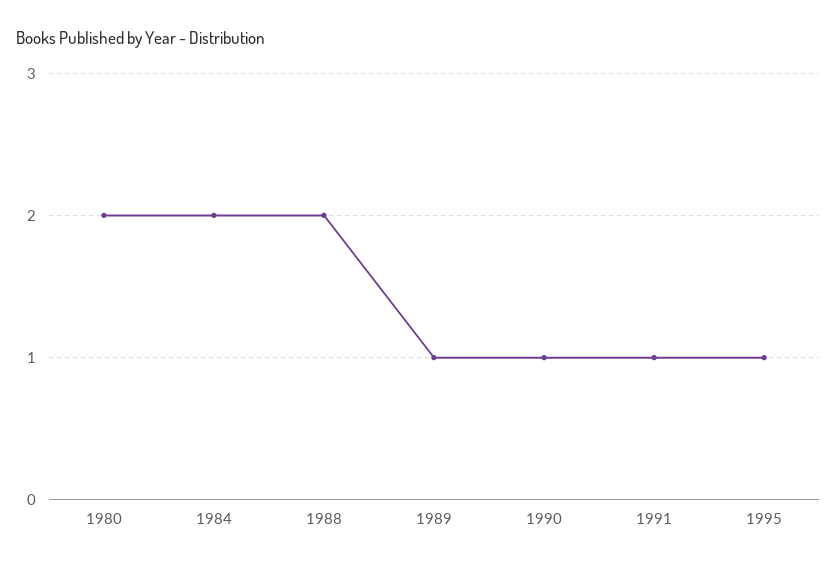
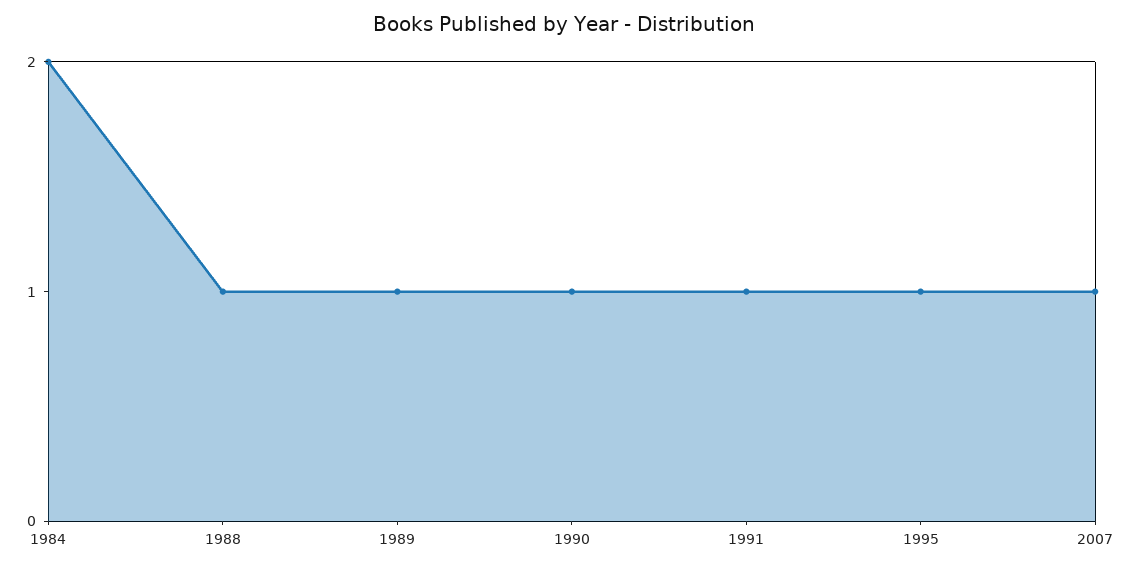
1980: 2 -> none
1988: 2 -> 1
2007: none -> 1

